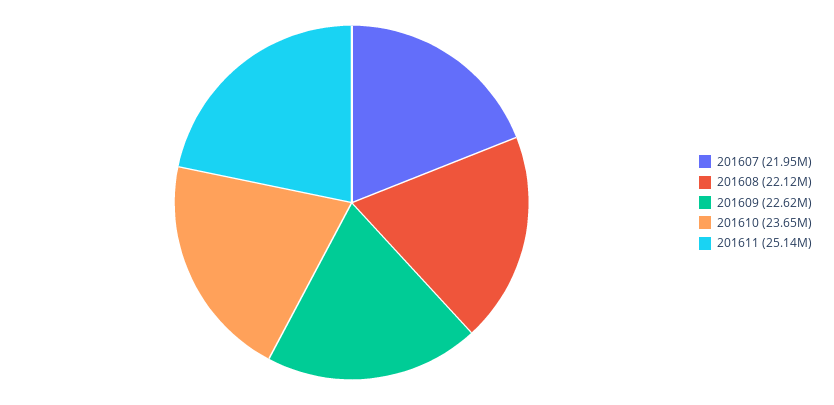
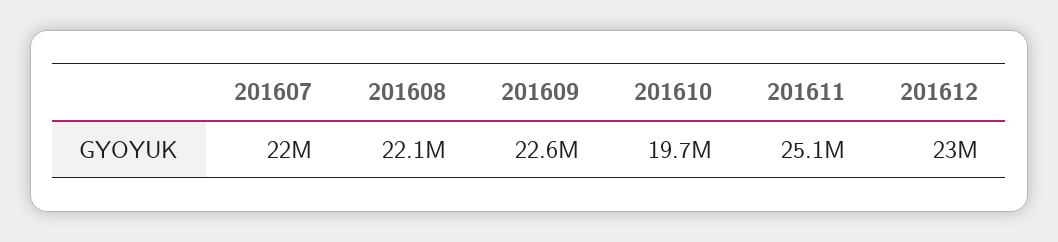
201610: 23650000 -> 19700000
201612: none -> 23000000

